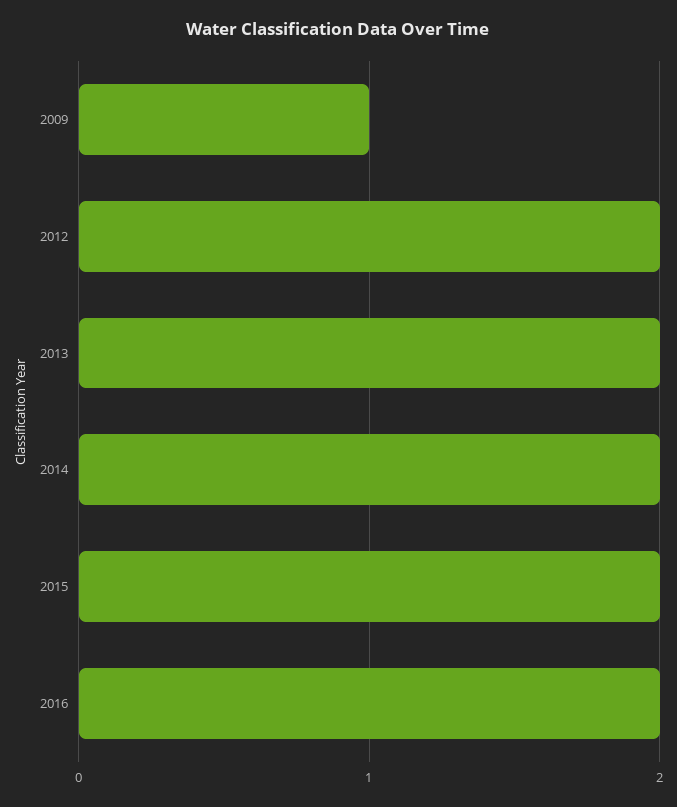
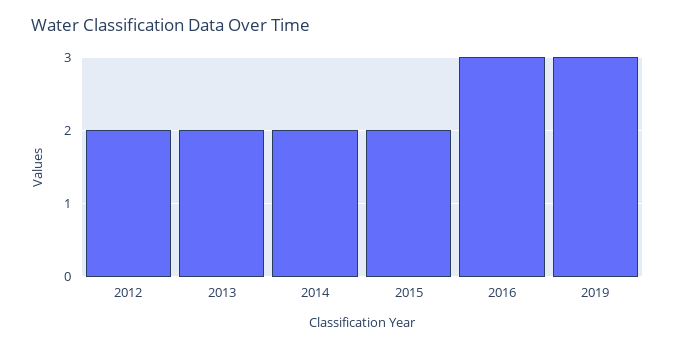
2009: 1 -> none
2016: 2 -> 3
2019: none -> 3

